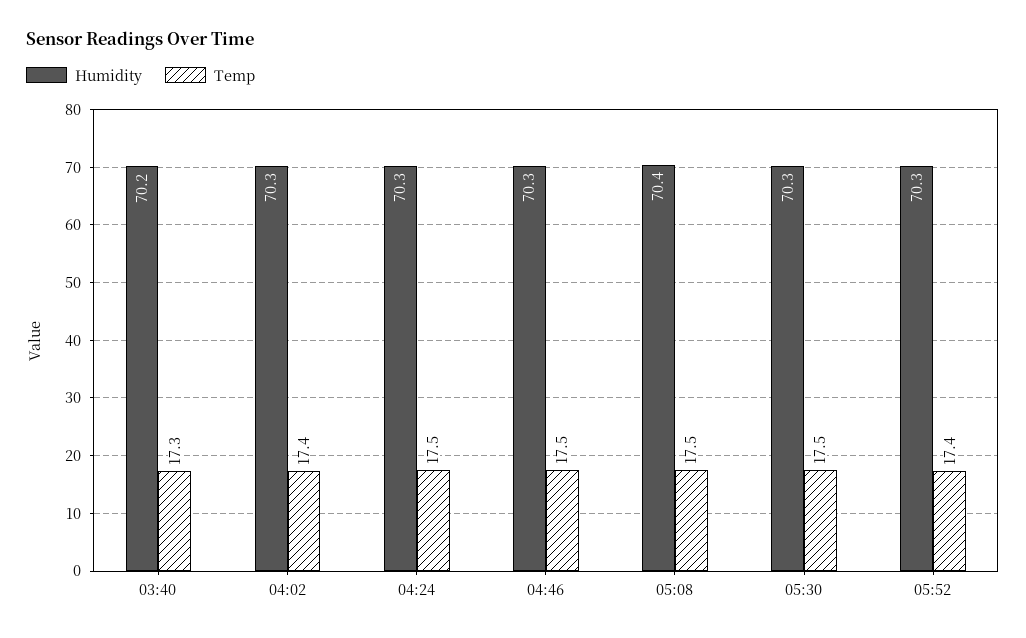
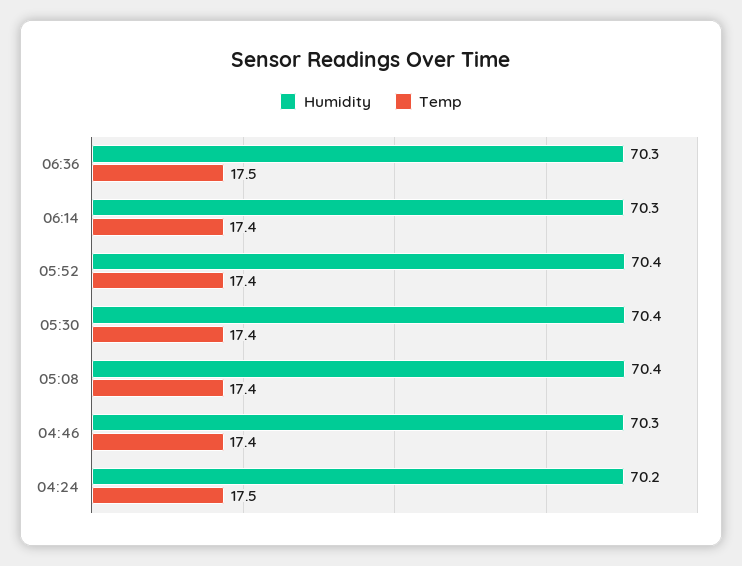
Humidity, 03:40: 70.2 -> none
Temp, 03:40: 17.3 -> none
Humidity, 04:02: 70.3 -> none
Temp, 04:02: 17.4 -> none
Humidity, 04:24: 70.3 -> 70.2
Temp, 04:46: 17.5 -> 17.4
Temp, 05:08: 17.5 -> 17.4
Humidity, 05:30: 70.3 -> 70.4
Temp, 05:30: 17.5 -> 17.4
Humidity, 05:52: 70.3 -> 70.4
Humidity, 06:36: none -> 70.3
Temp, 06:36: none -> 17.5
Humidity, 06:14: none -> 70.3
Temp, 06:14: none -> 17.4

